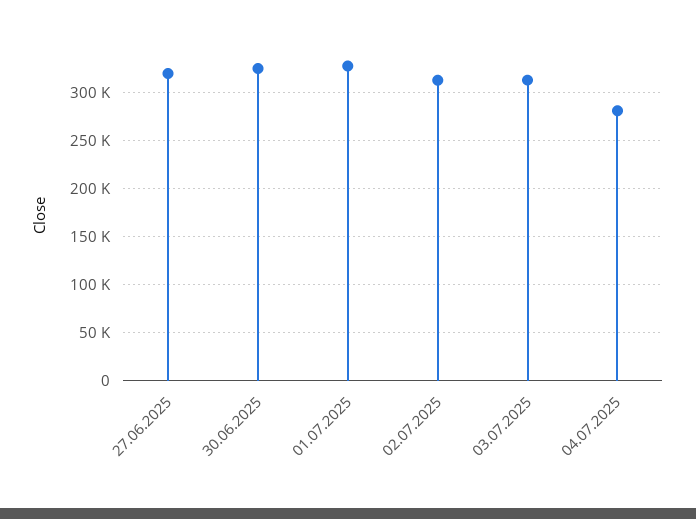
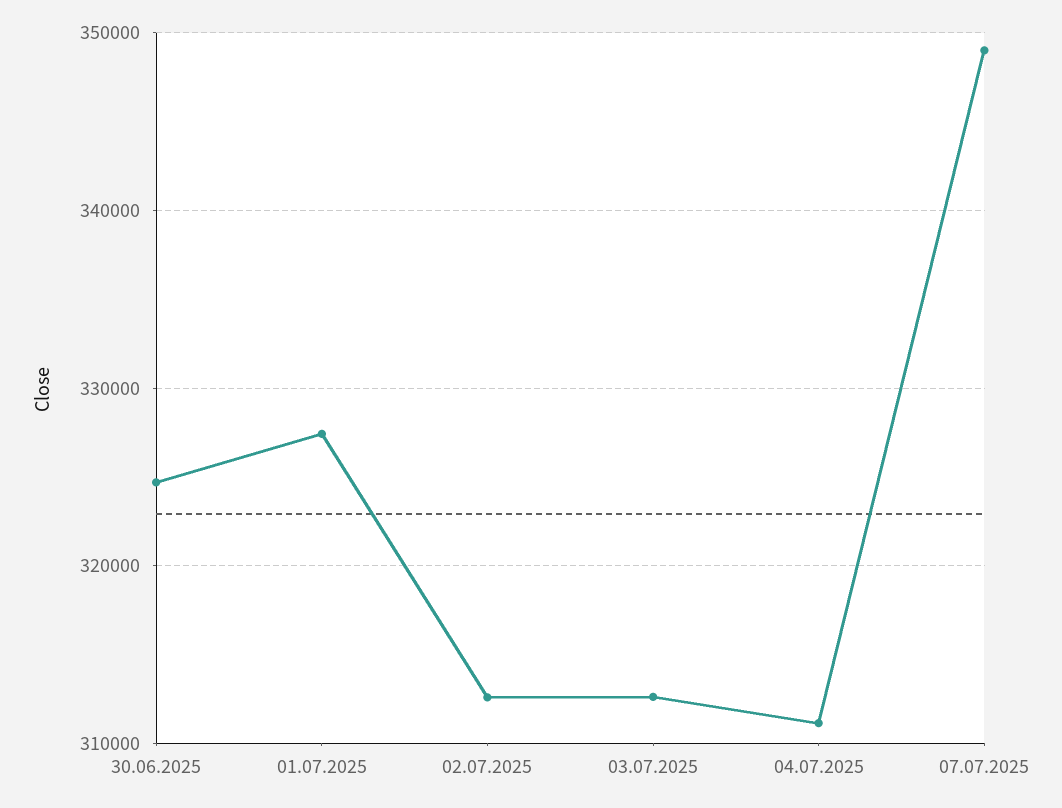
27.06.2025: 320000 -> none
04.07.2025: 280000 -> 311000
07.07.2025: none -> 349000

